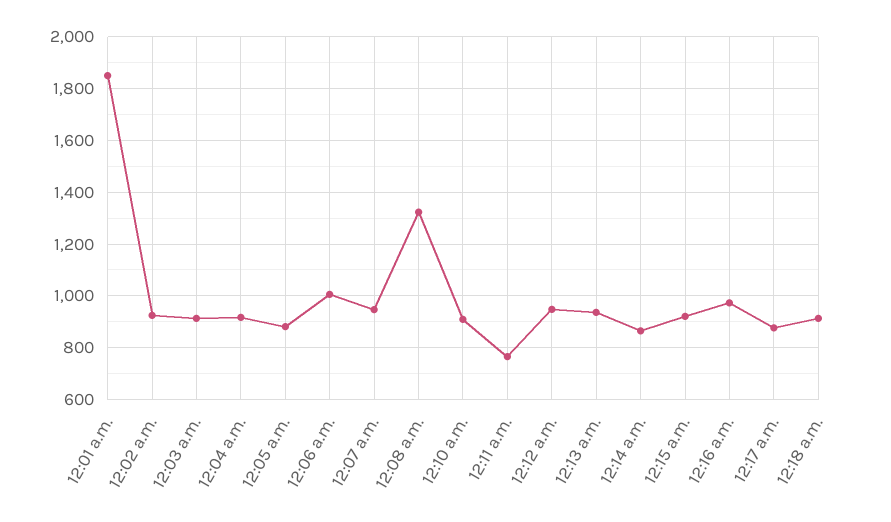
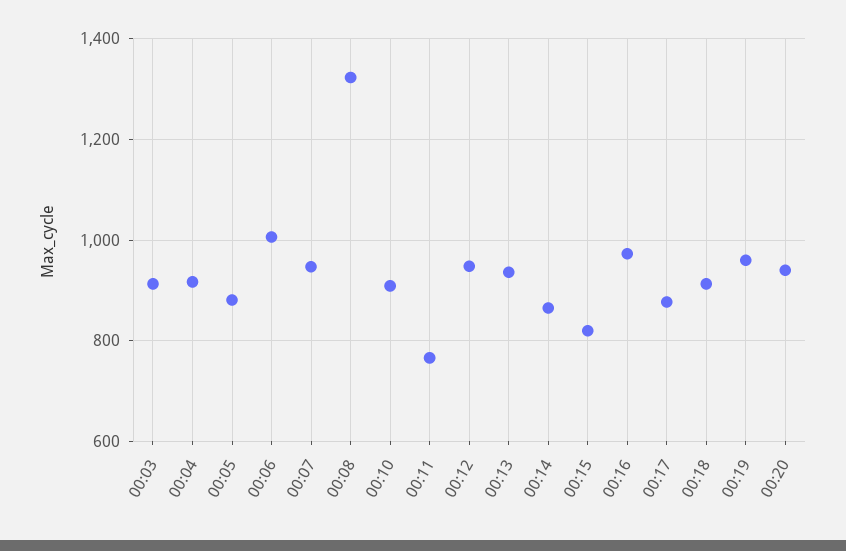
12:01 a.m.: 1850 -> none
12:02 a.m.: 925 -> none
12:15 a.m.: 925 -> 820
00:19: none -> 960
00:20: none -> 940

